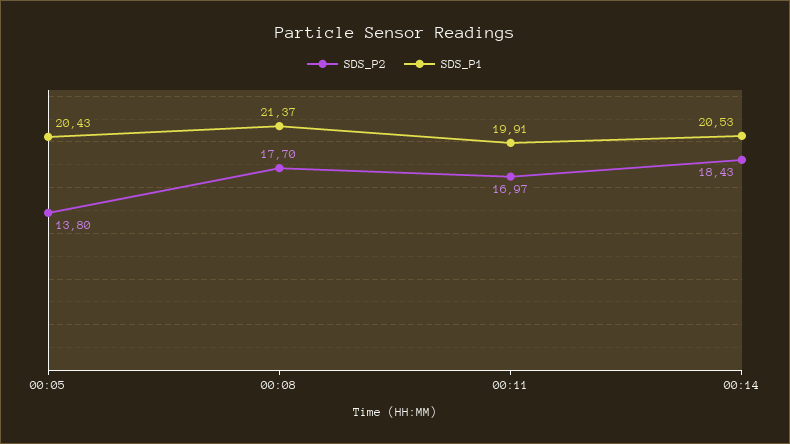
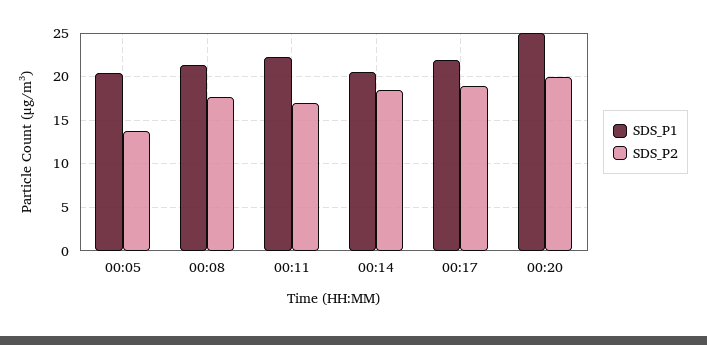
SDS_P1, 00:11: 19.91 -> 22
SDS_P1, 00:17: none -> 22
SDS_P2, 00:17: none -> 19
SDS_P1, 00:20: none -> 25
SDS_P2, 00:20: none -> 20

